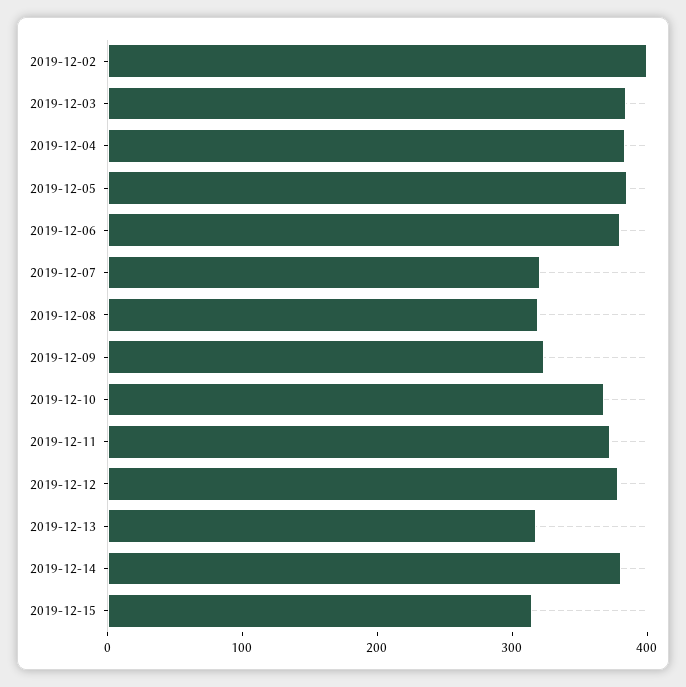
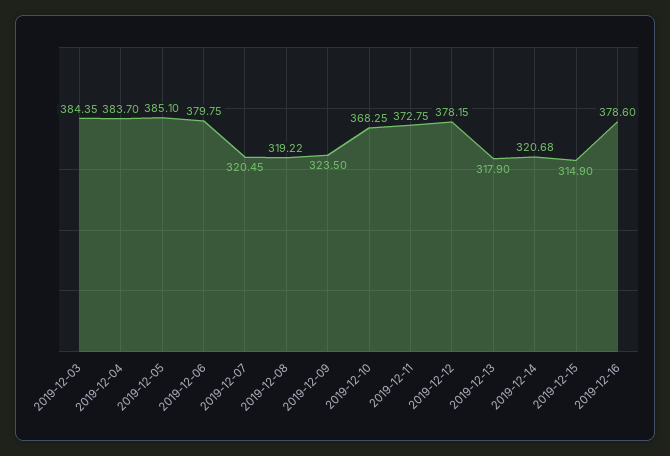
2019-12-02: 400 -> none
2019-12-14: 380 -> 320.68
2019-12-16: none -> 378.6

